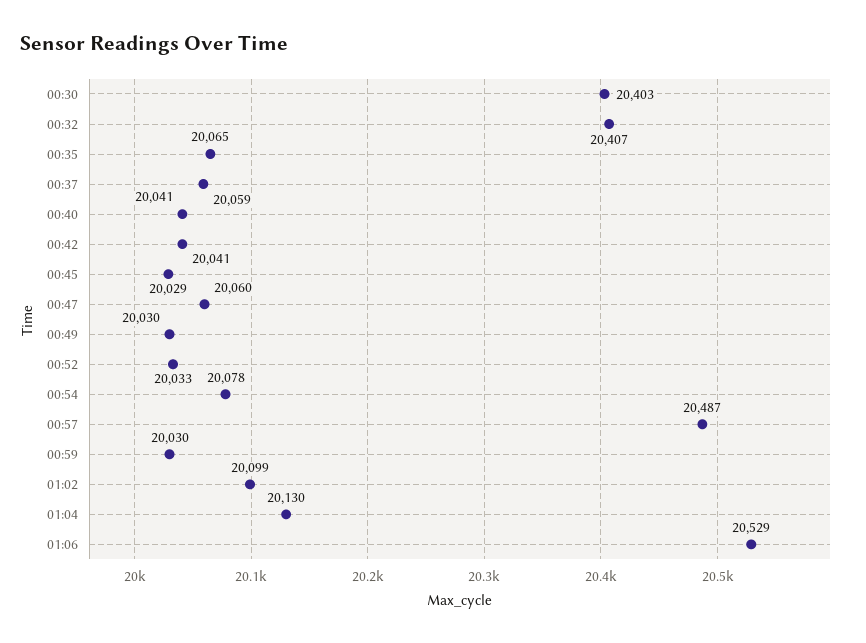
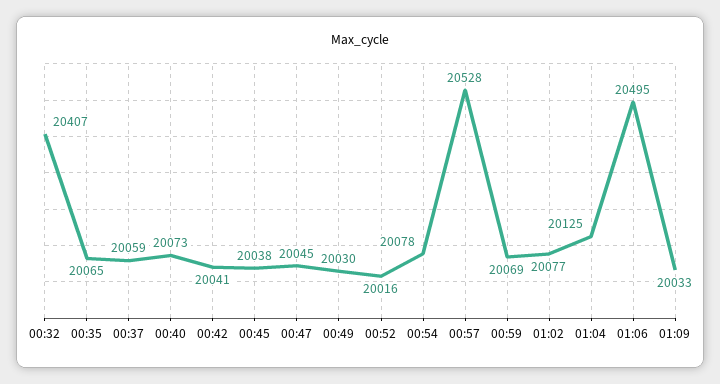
00:30: 20403 -> none
00:40: 20041 -> 20073
00:45: 20029 -> 20038
00:47: 20060 -> 20045
00:52: 20033 -> 20016
00:57: 20487 -> 20528
00:59: 20030 -> 20069
01:02: 20099 -> 20077
01:04: 20130 -> 20125
01:06: 20529 -> 20495
01:09: none -> 20033

